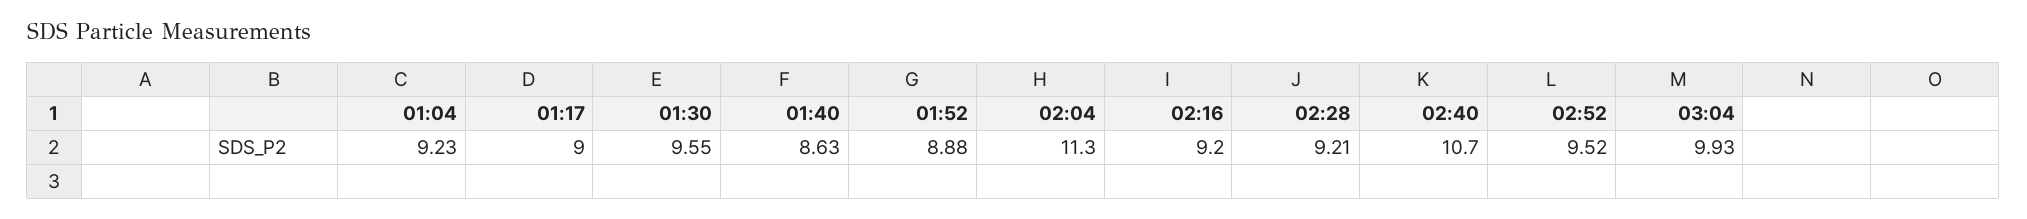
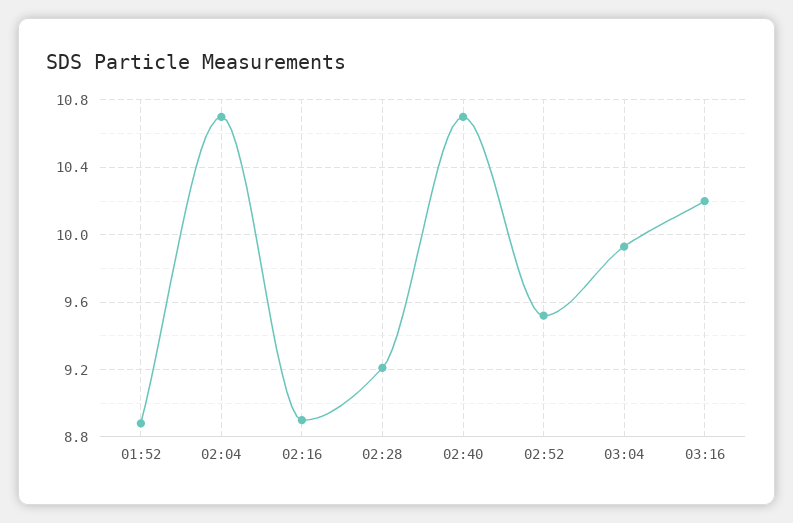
01:04: 9.23 -> none
01:17: 9 -> none
01:30: 9.55 -> none
01:40: 8.63 -> none
02:04: 11.3 -> 10.7
02:16: 9.2 -> 8.9
03:16: none -> 10.2

